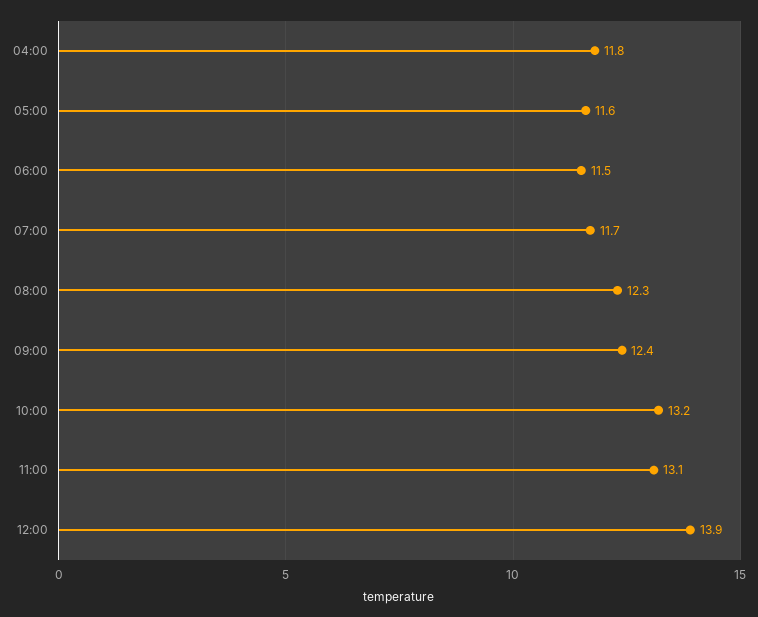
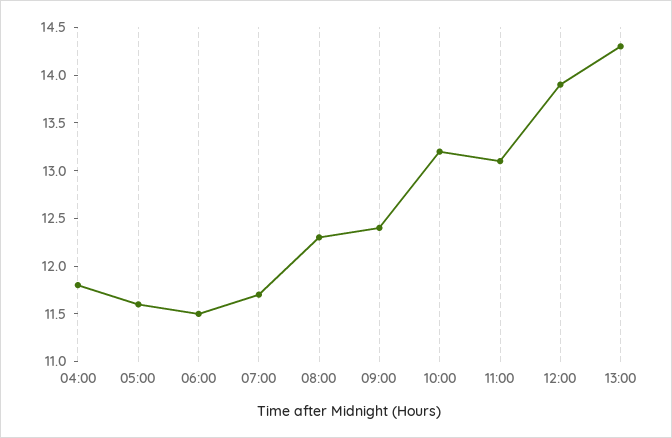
13:00: none -> 14.3

